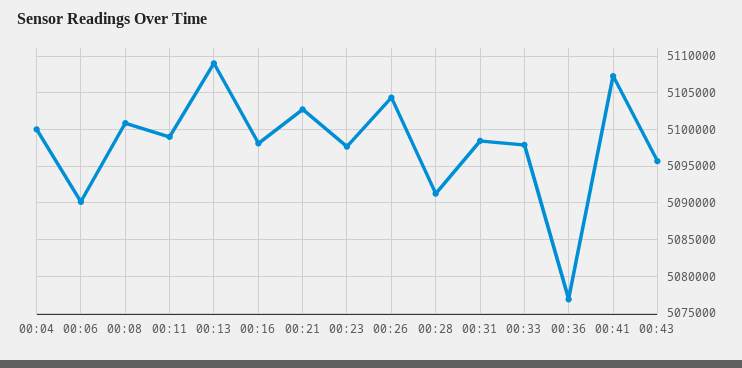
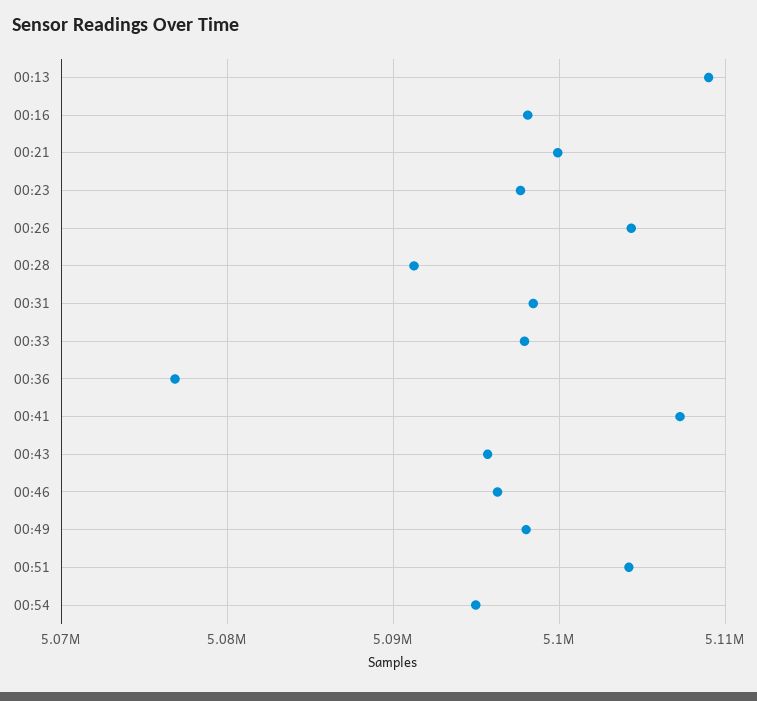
00:04: 5100000 -> none
00:06: 5090000 -> none
00:08: 5101000 -> none
00:11: 5099000 -> none
00:21: 5103000 -> 5100000
00:46: none -> 5096000
00:49: none -> 5098000
00:51: none -> 5104000
00:54: none -> 5095000

